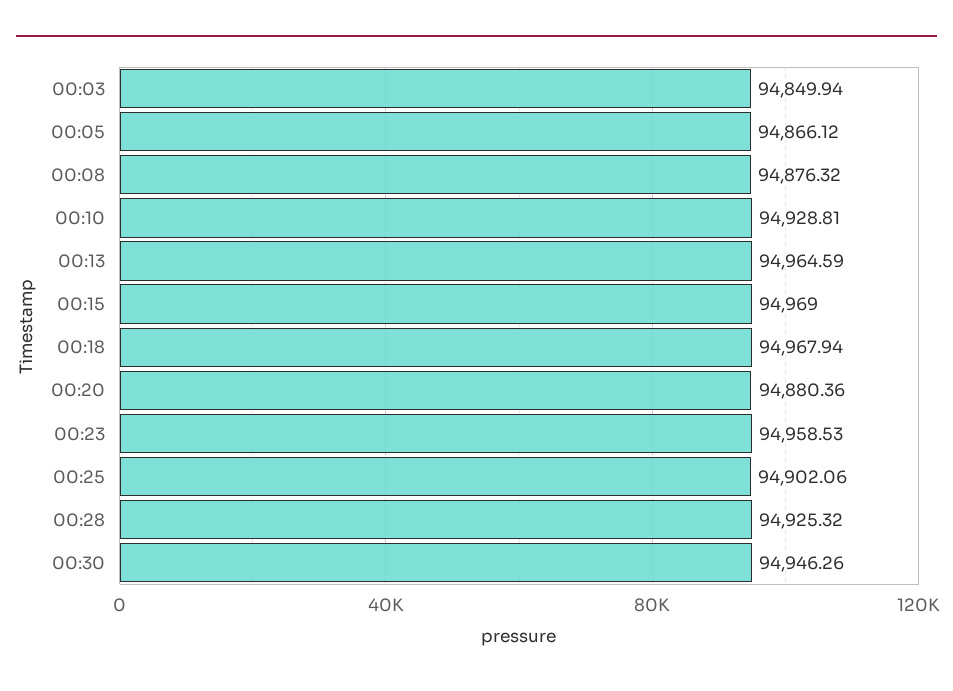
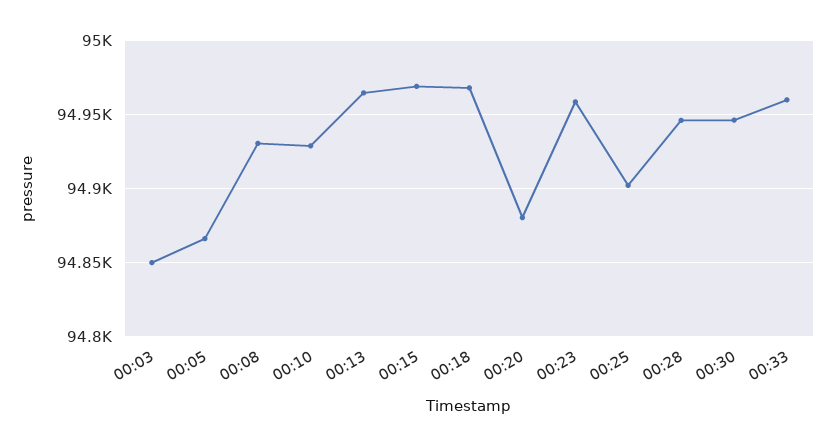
00:08: 94876.32 -> 94930
00:28: 94925.32 -> 94945
00:33: none -> 94960

